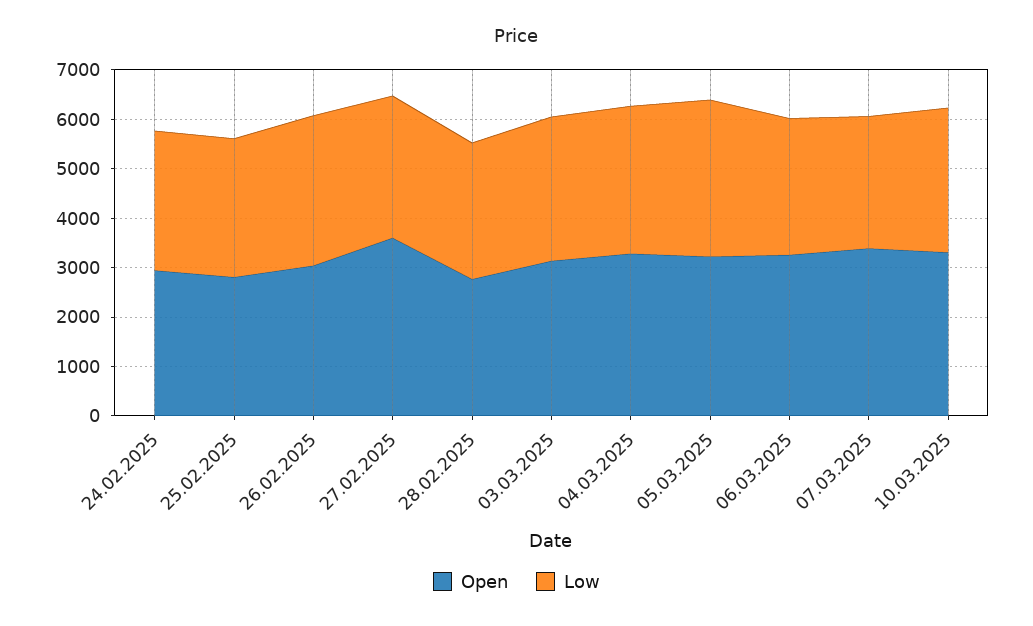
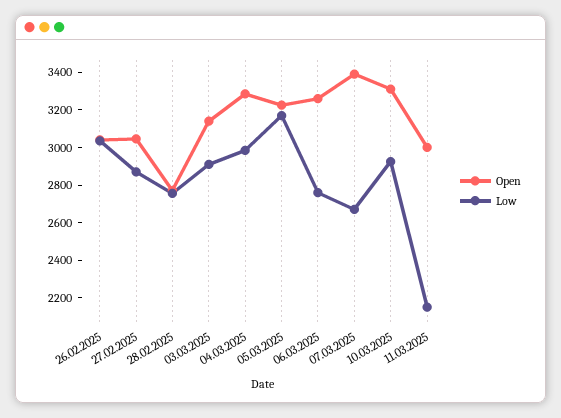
Open, 24.02.2025: 3000 -> none
Low, 24.02.2025: 2800 -> none
Open, 25.02.2025: 2800 -> none
Low, 25.02.2025: 2800 -> none
Open, 27.02.2025: 3600 -> 3050
Open, 11.03.2025: none -> 3000
Low, 11.03.2025: none -> 2150

